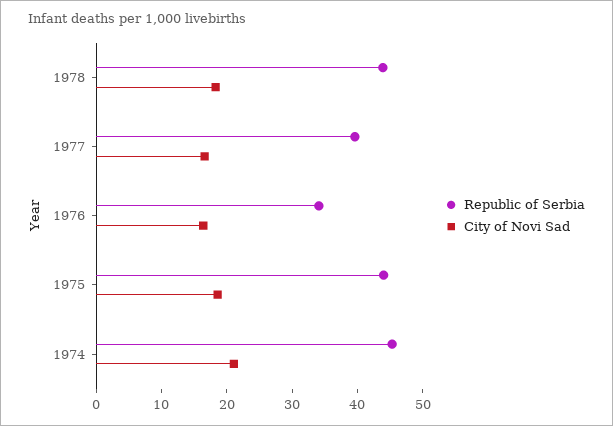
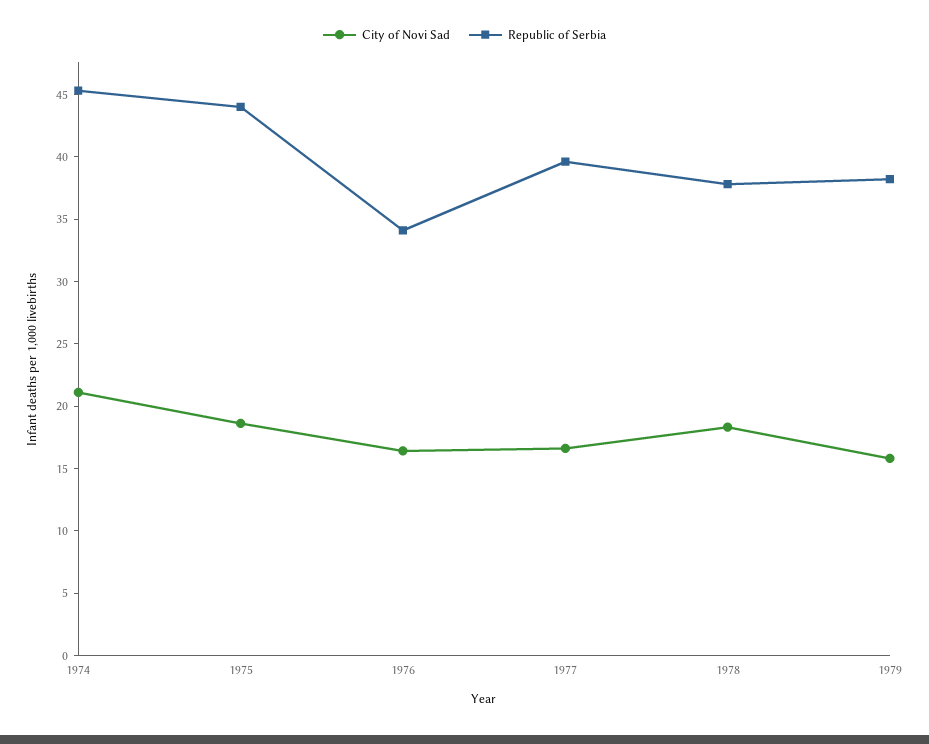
Republic of Serbia, 1978: 44 -> 38
City of Novi Sad, 1979: none -> 16
Republic of Serbia, 1979: none -> 38

